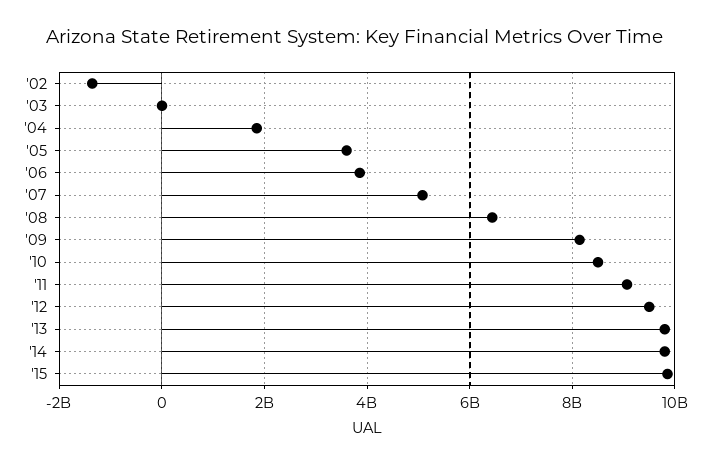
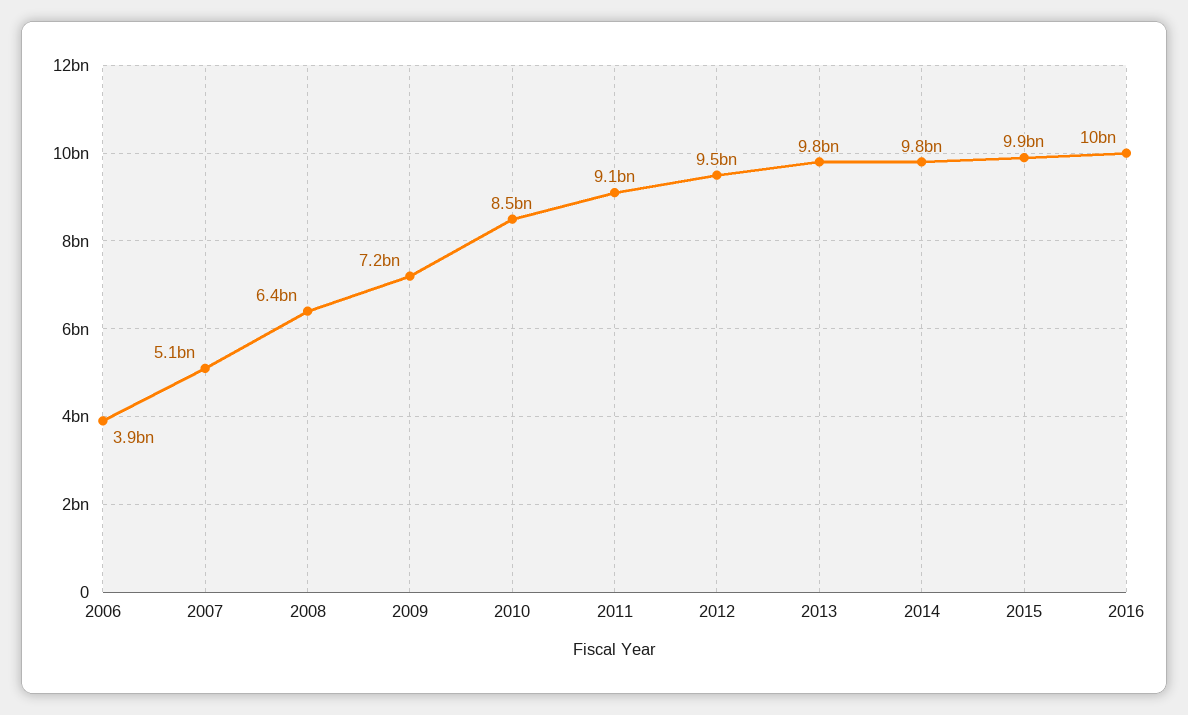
'02: -1400000000 -> none
'03: 0 -> none
'04: 1800000000 -> none
'05: 3600000000 -> none
'09: 8200000000 -> 7200000000
2016: none -> 10000000000

